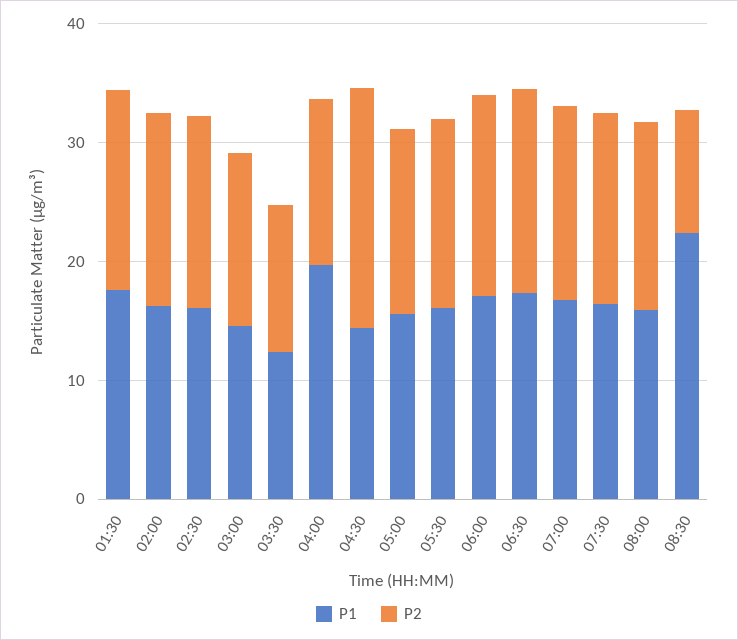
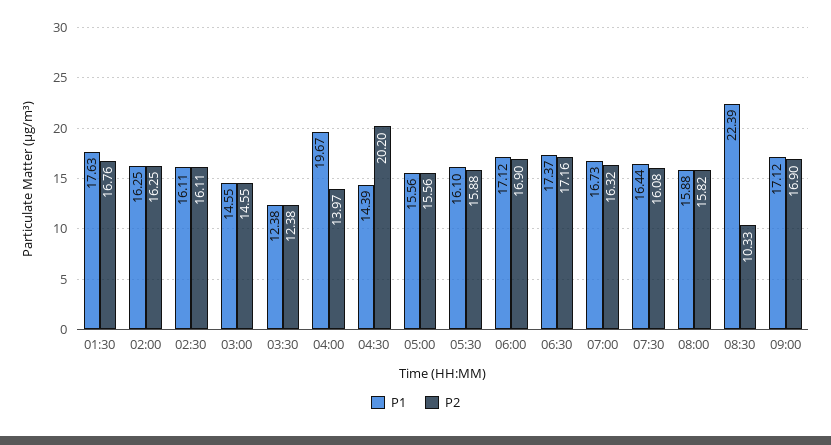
P1, 09:00: none -> 17.12
P2, 09:00: none -> 16.9

